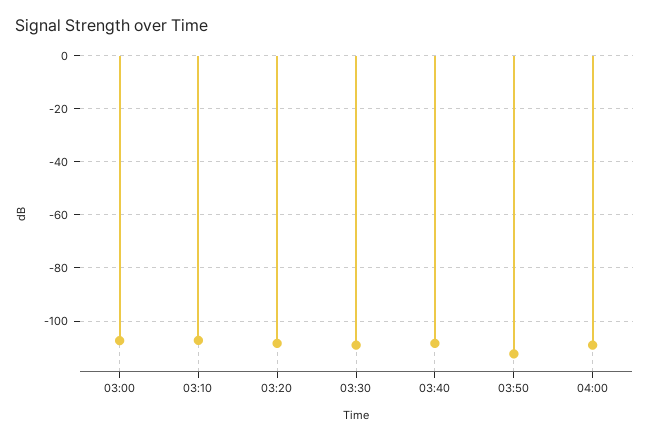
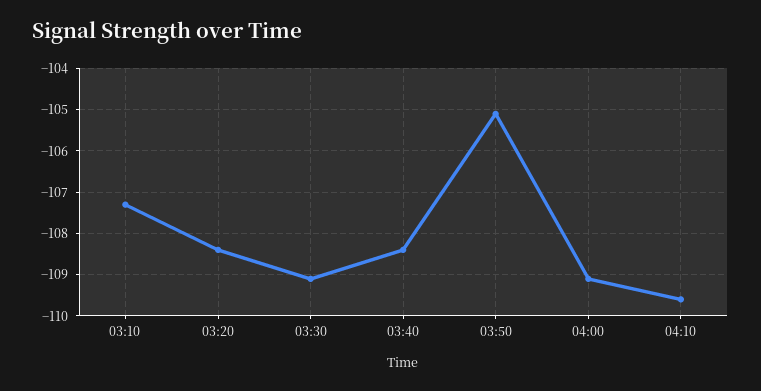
03:00: -107.5 -> none
03:50: -112.5 -> -105
04:10: none -> -109.5

